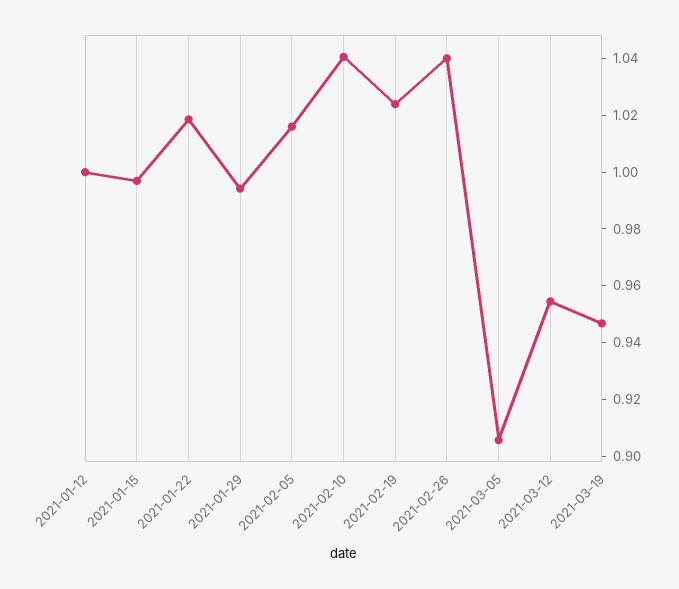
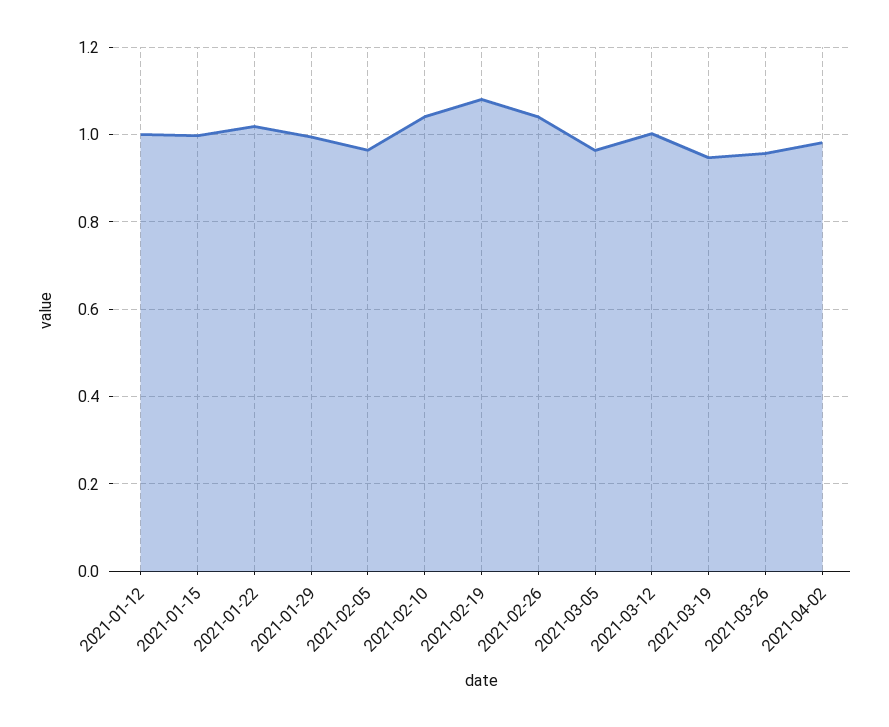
2021-02-05: 1.015 -> 0.96
2021-02-19: 1.025 -> 1.08
2021-03-05: 0.905 -> 0.96
2021-03-12: 0.955 -> 1
2021-03-26: none -> 0.96
2021-04-02: none -> 0.98

